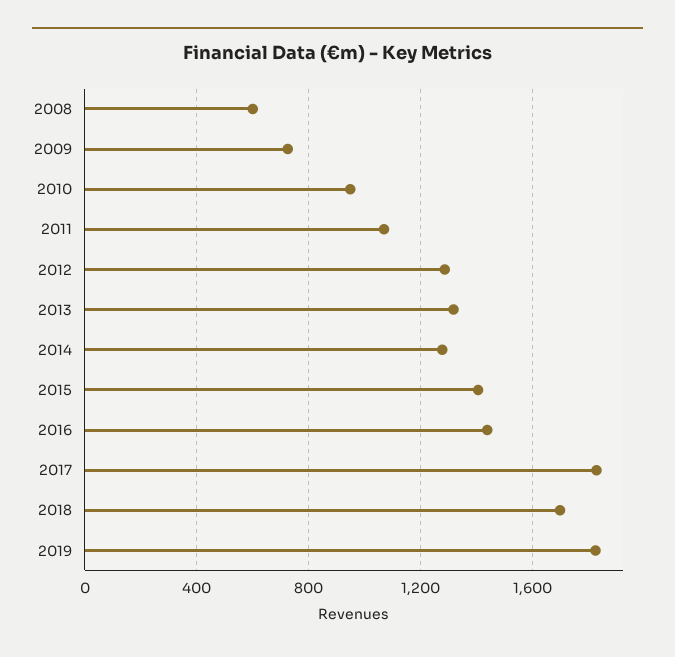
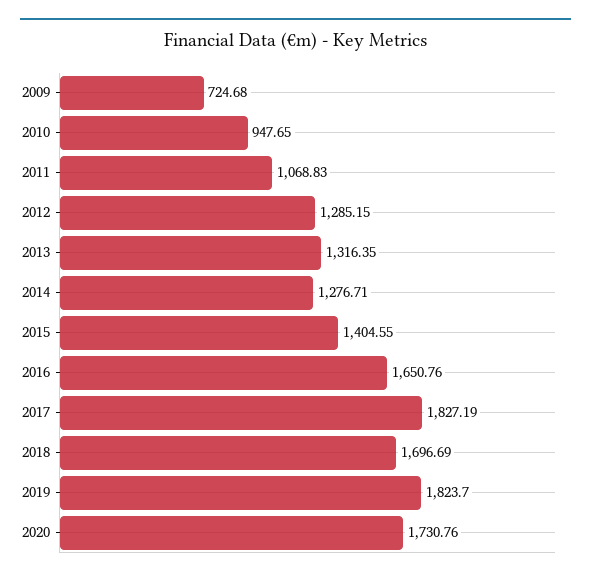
2008: 600 -> none
2016: 1450 -> 1650.76
2020: none -> 1730.76

